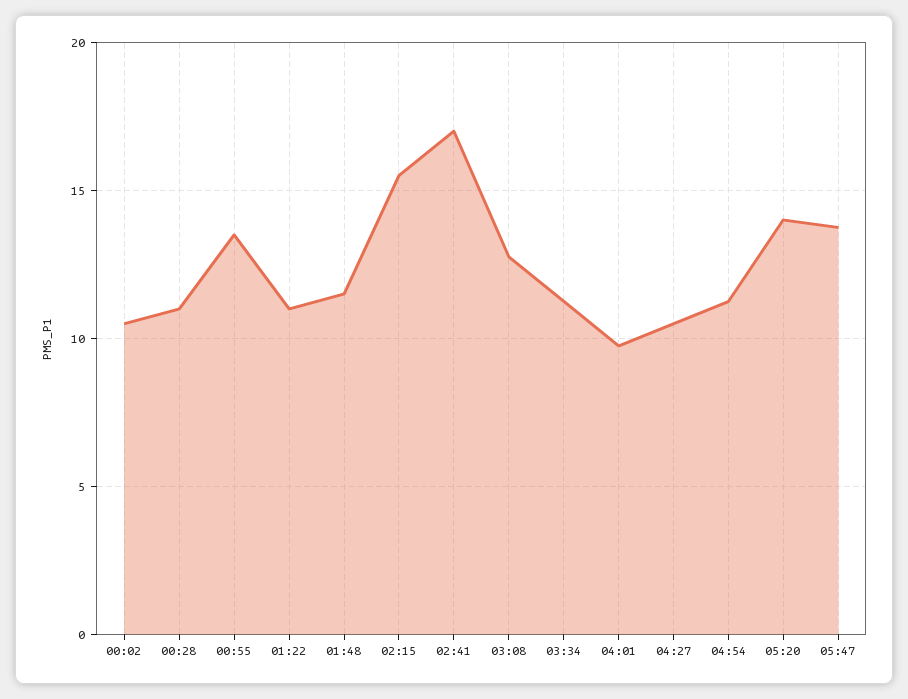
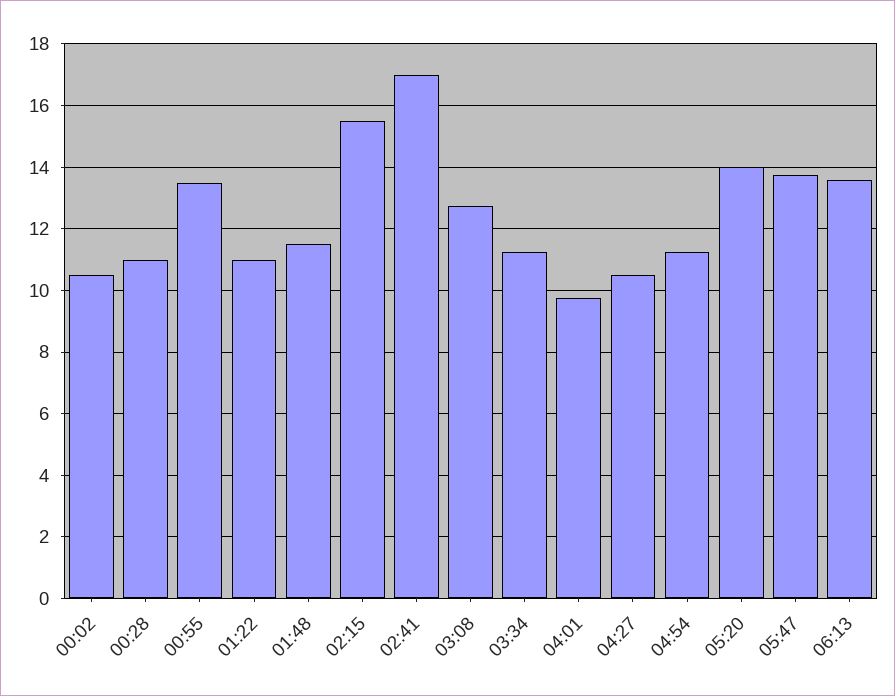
06:13: none -> 13.6

